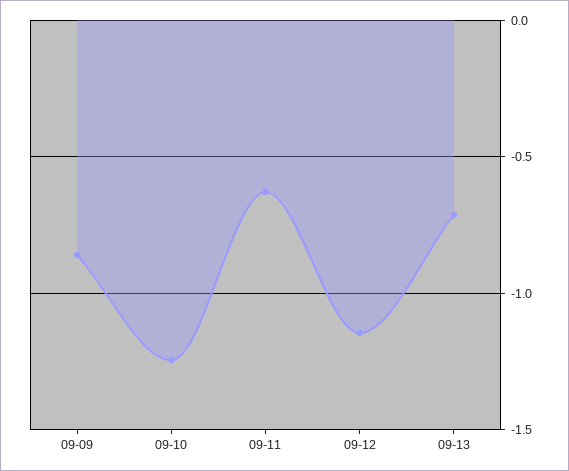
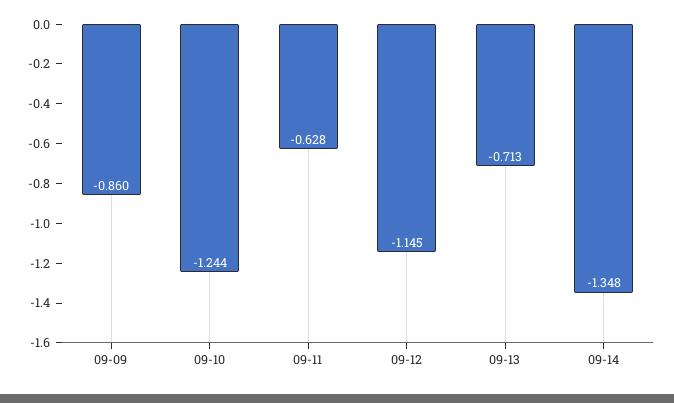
09-14: none -> -1.348

